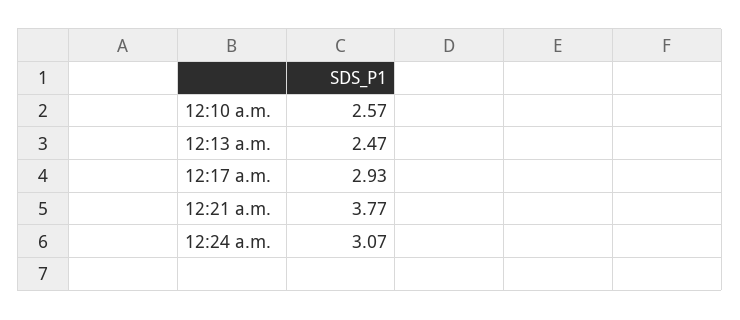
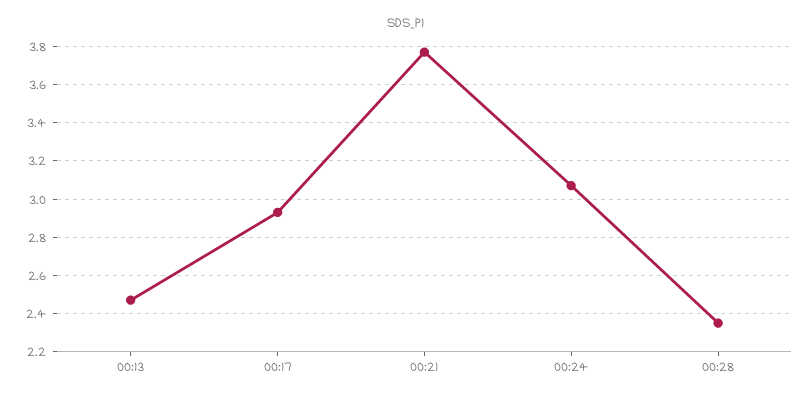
12:10 a.m.: 2.57 -> none
00:28: none -> 2.35

